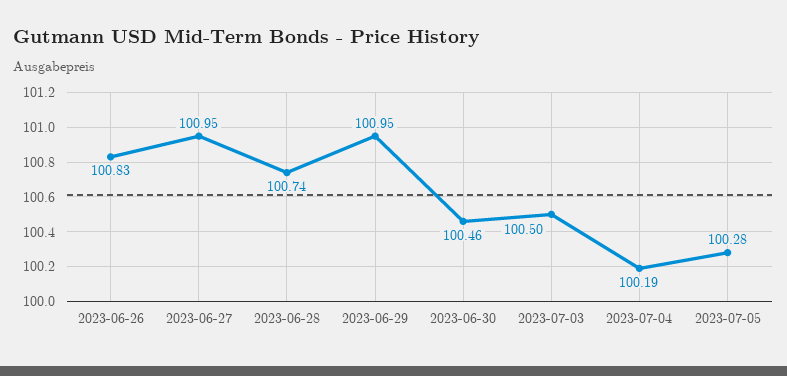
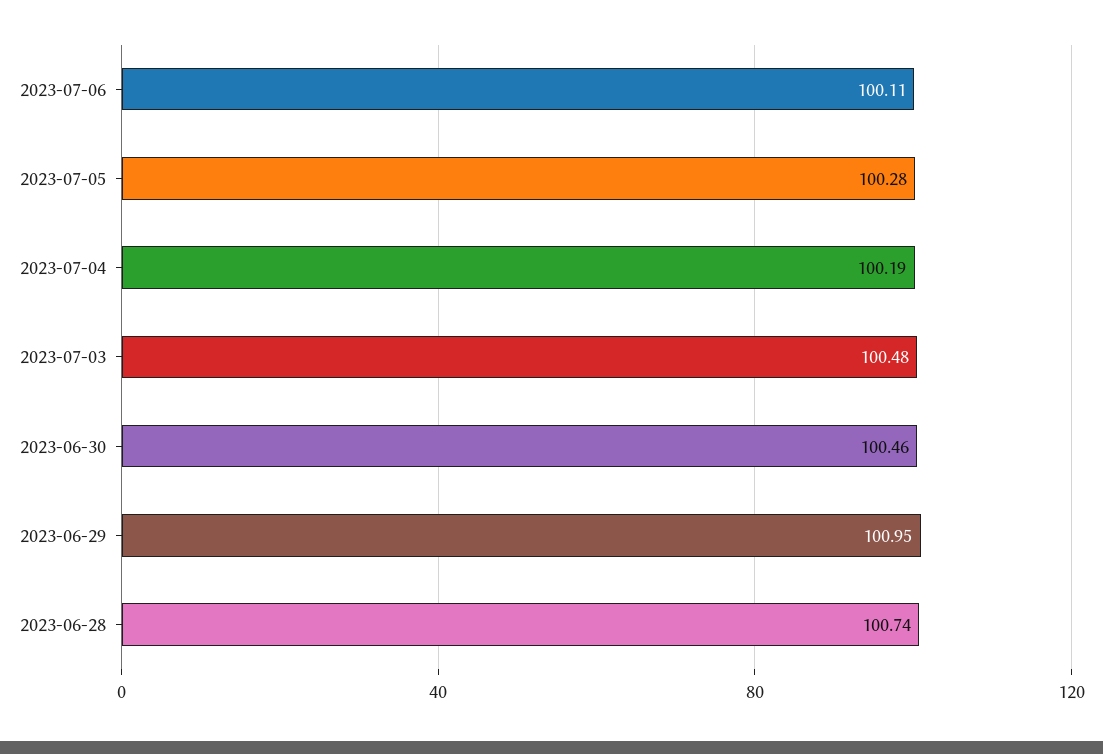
2023-06-26: 100.83 -> none
2023-06-27: 100.95 -> none
2023-07-03: 100.5 -> 100.48
2023-07-06: none -> 100.11

